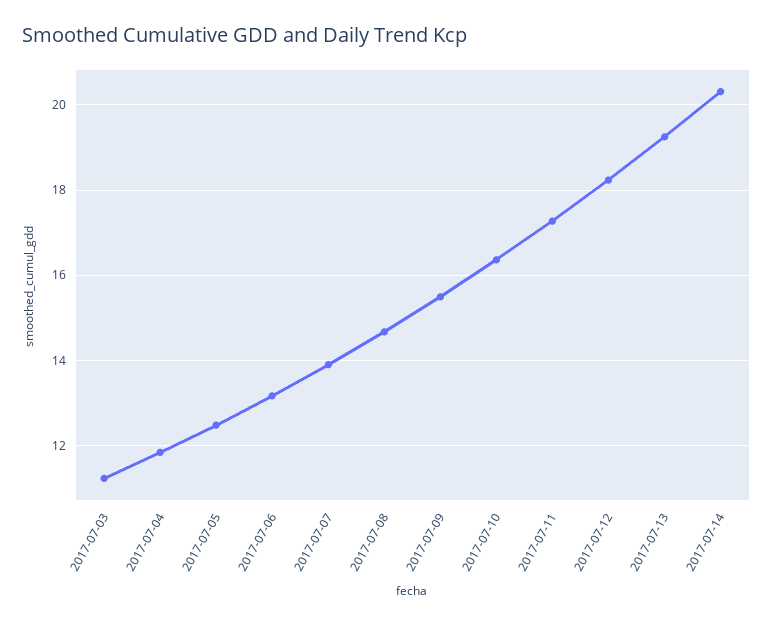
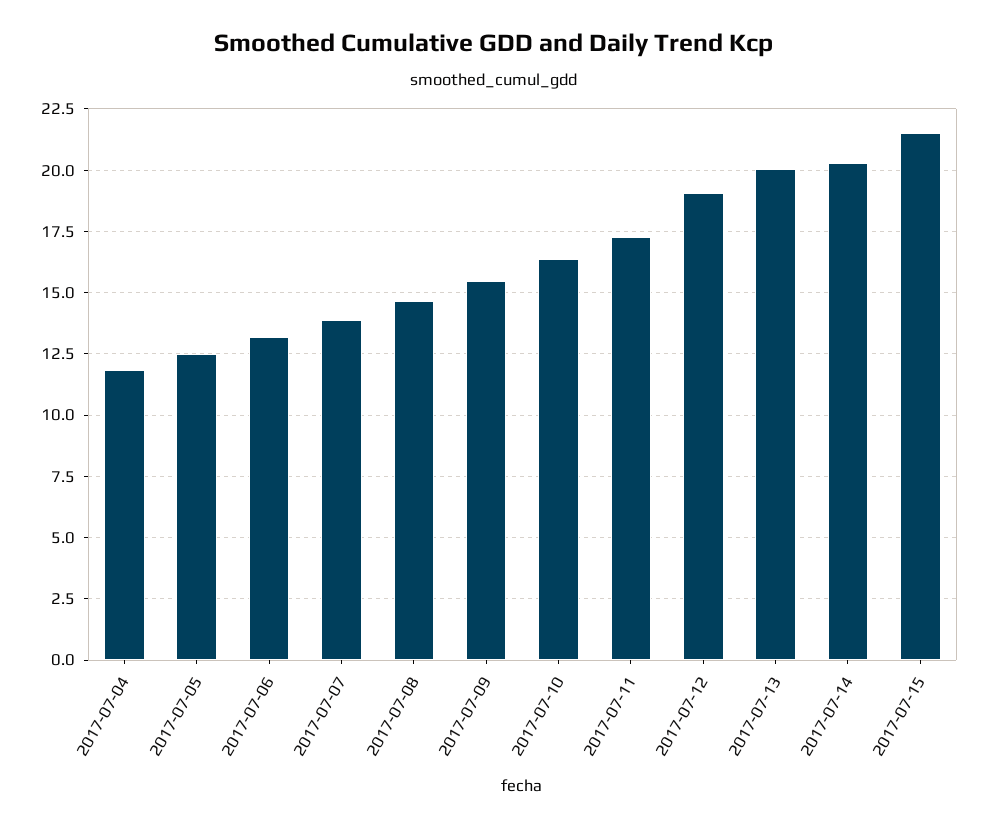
2017-07-03: 11.2 -> none
2017-07-12: 18.2 -> 19
2017-07-13: 19.2 -> 20
2017-07-15: none -> 21.5

